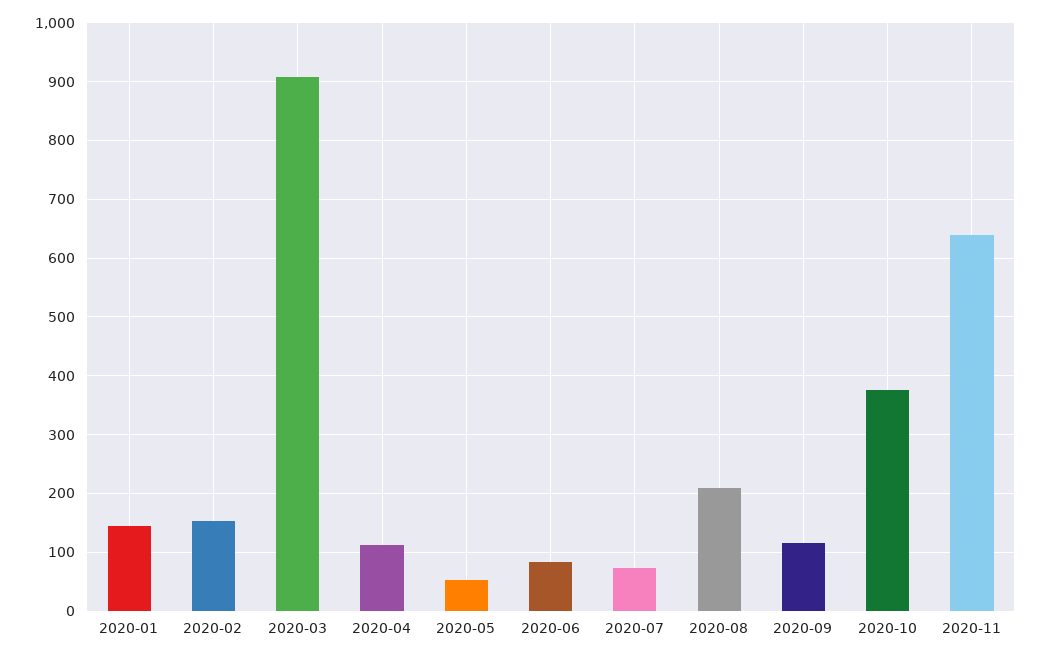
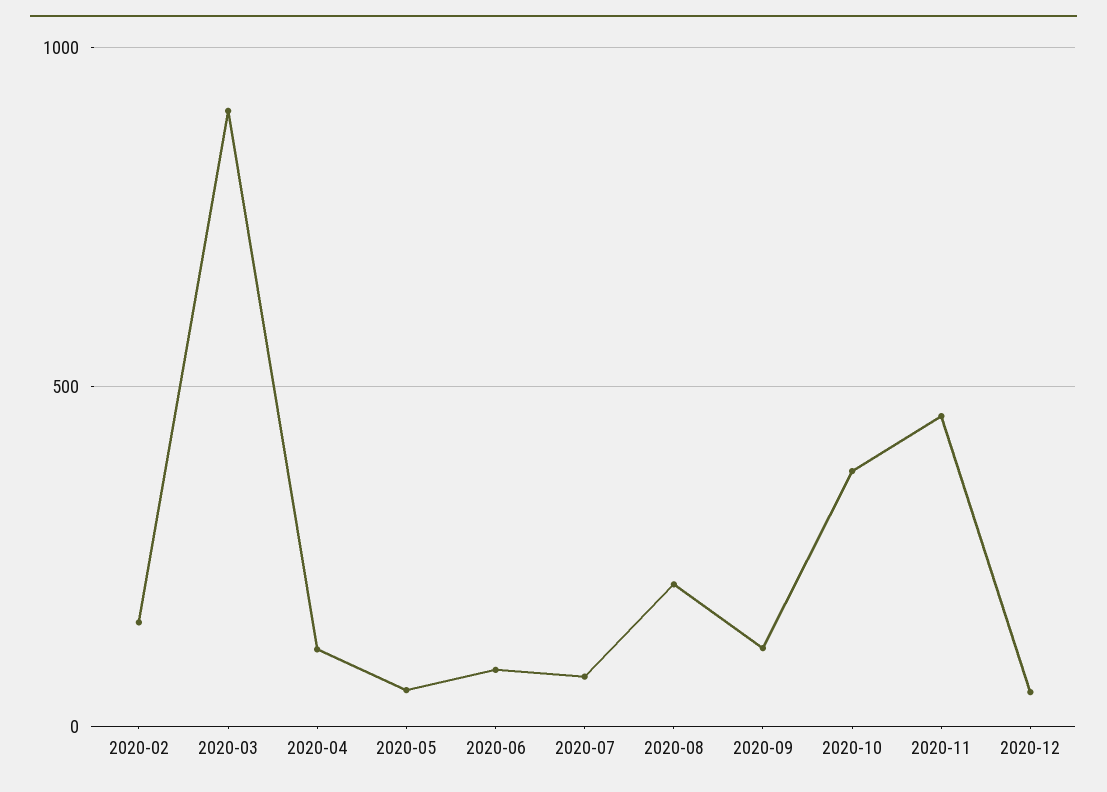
2020-01: 140 -> none
2020-11: 640 -> 450
2020-12: none -> 50

